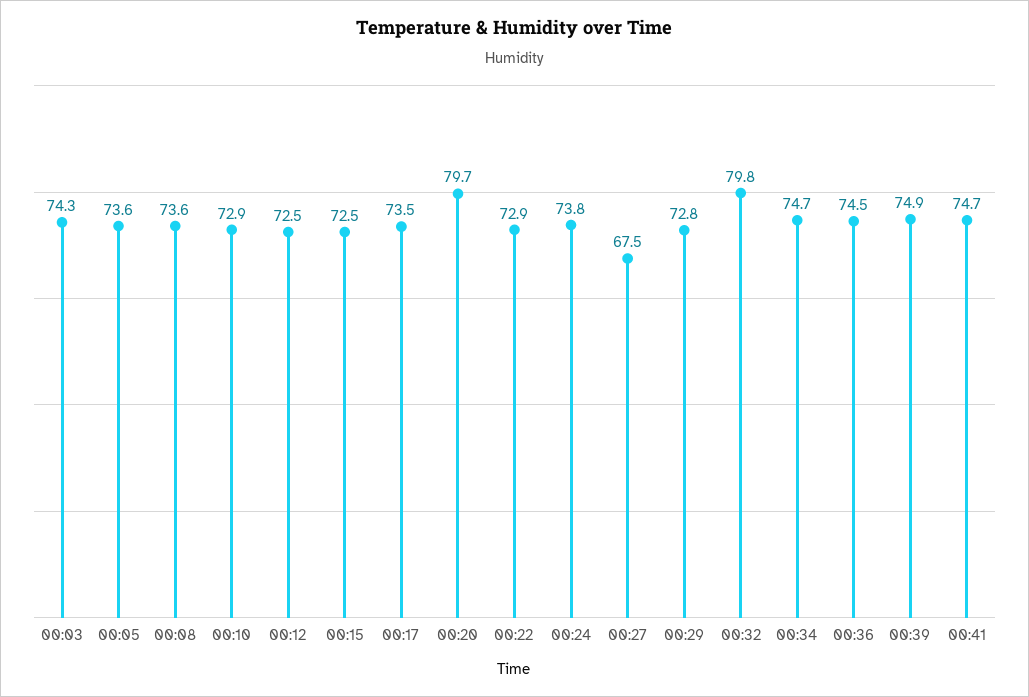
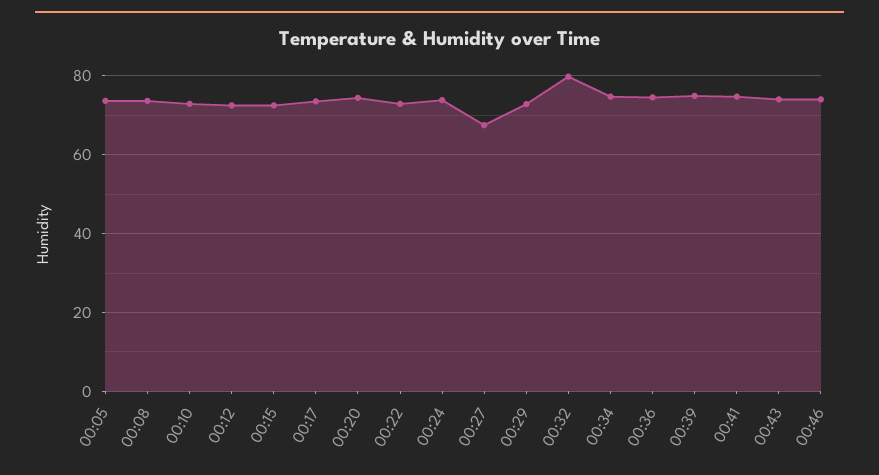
00:03: 74.3 -> none
00:20: 79.7 -> 74
00:43: none -> 74
00:46: none -> 74

